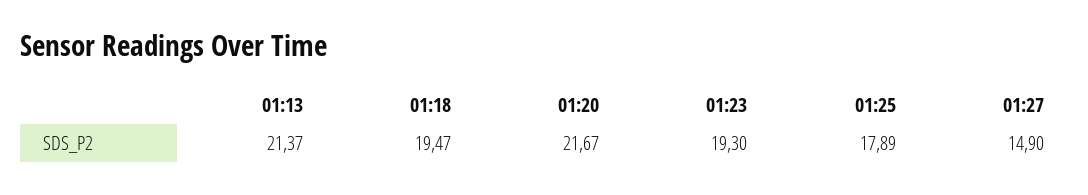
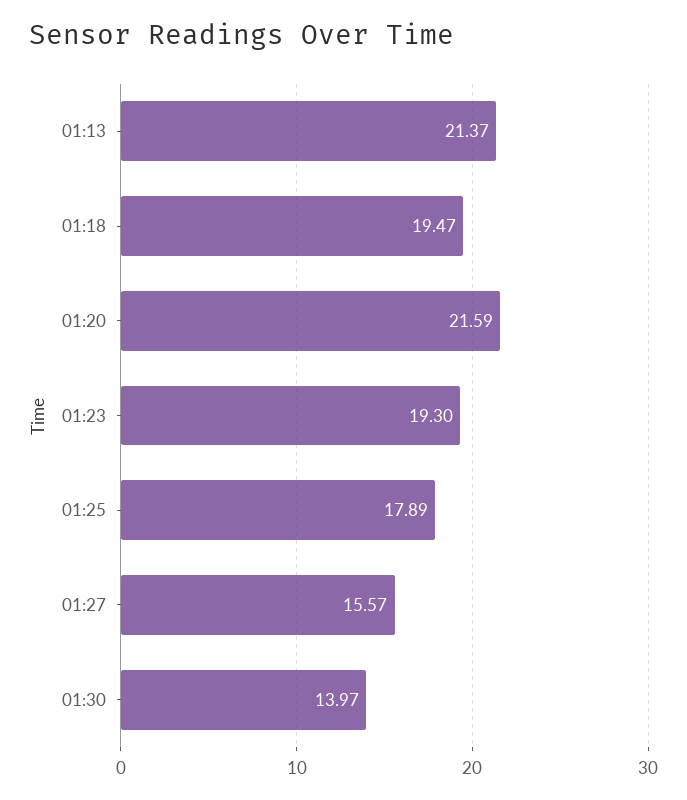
01:20: 21.67 -> 21.59
01:27: 14.9 -> 15.57
01:30: none -> 13.97

